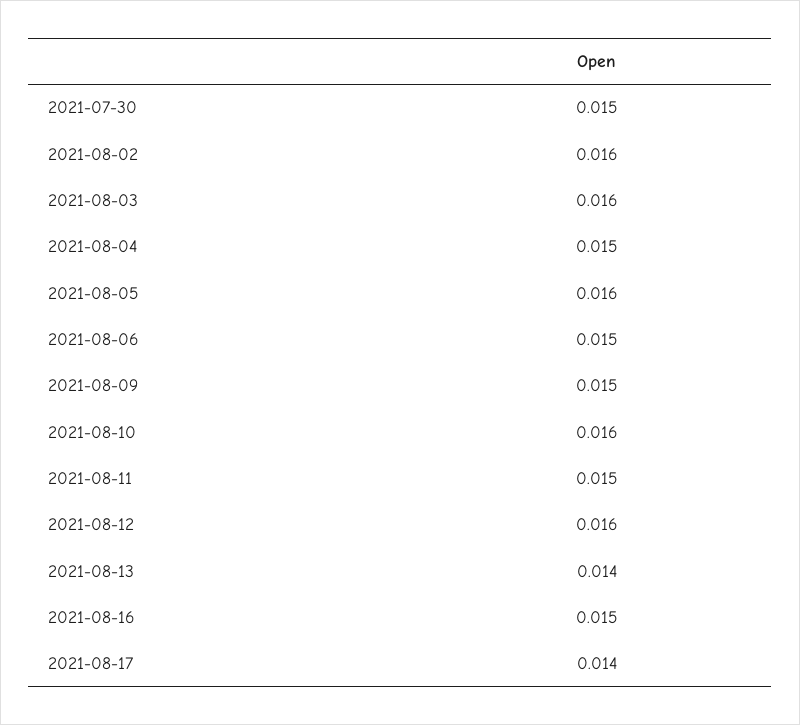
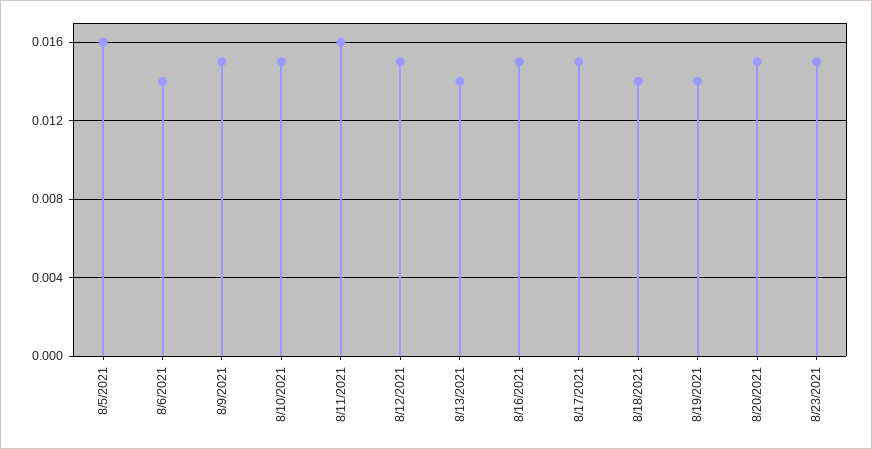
2021-07-30: 0.015 -> none
2021-08-02: 0.016 -> none
2021-08-03: 0.016 -> none
2021-08-04: 0.015 -> none
2021-08-06: 0.015 -> 0.014
2021-08-10: 0.016 -> 0.015
2021-08-11: 0.015 -> 0.016
2021-08-12: 0.016 -> 0.015
2021-08-17: 0.014 -> 0.015
8/18/2021: none -> 0.014
8/19/2021: none -> 0.014
8/20/2021: none -> 0.015
8/23/2021: none -> 0.015

